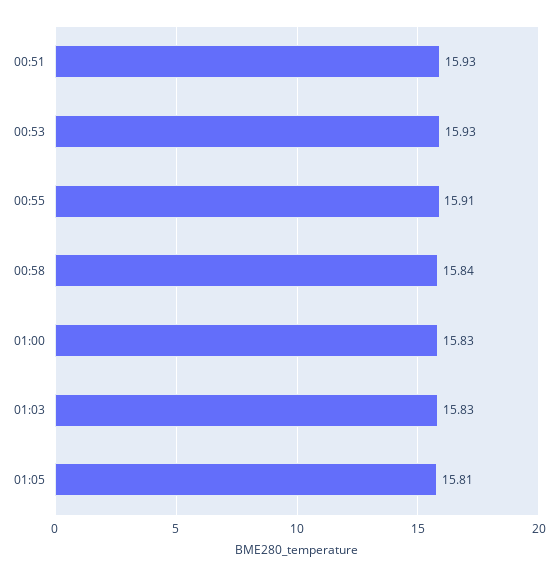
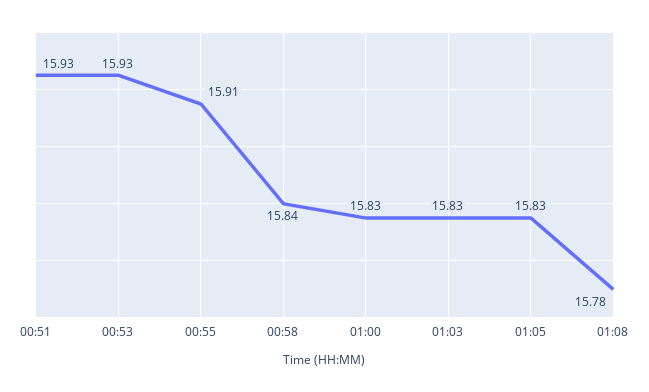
01:05: 15.81 -> 15.83
01:08: none -> 15.78

